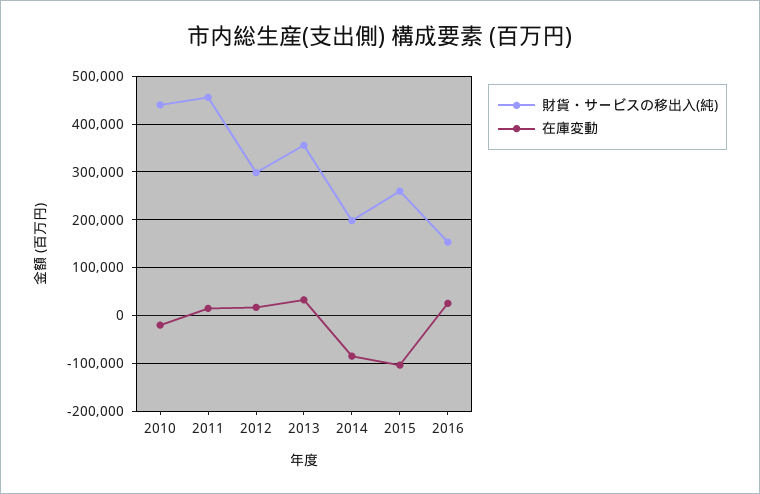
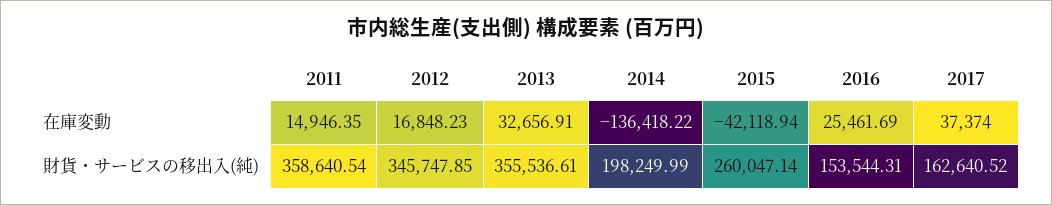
財貨・サービスの移出入(純), 2010: 440000 -> none
在庫変動, 2010: -20000 -> none
財貨・サービスの移出入(純), 2011: 460000 -> 358640.54
財貨・サービスの移出入(純), 2012: 300000 -> 345747.85
在庫変動, 2014: -80000 -> -136418.22
在庫変動, 2015: -100000 -> -42118.94
在庫変動, 2017: none -> 37374
財貨・サービスの移出入(純), 2017: none -> 162640.52

